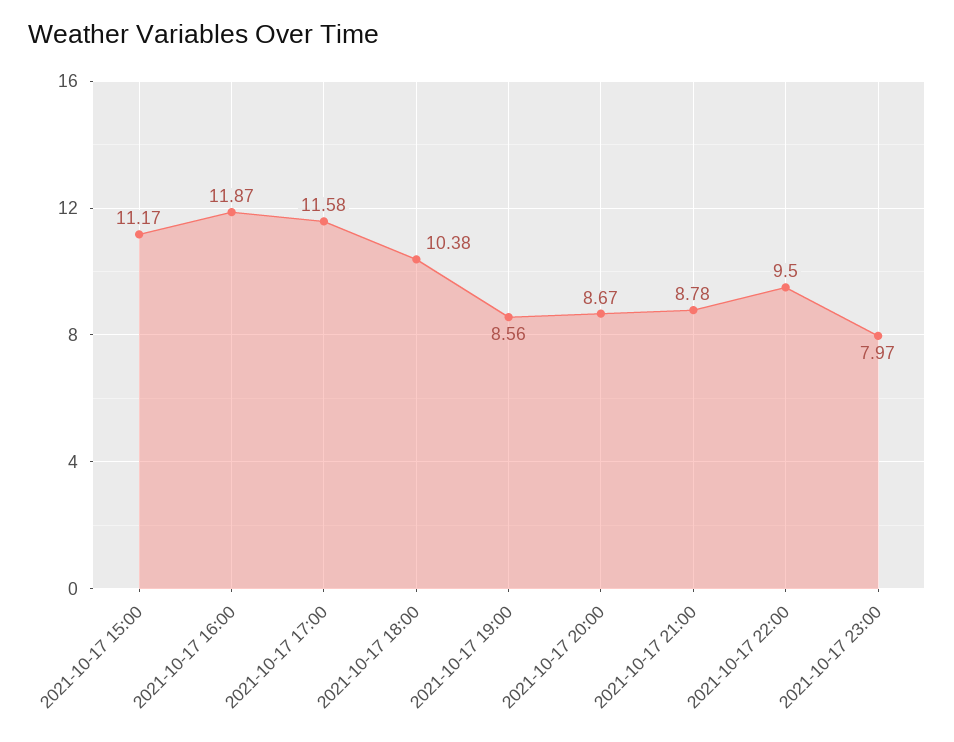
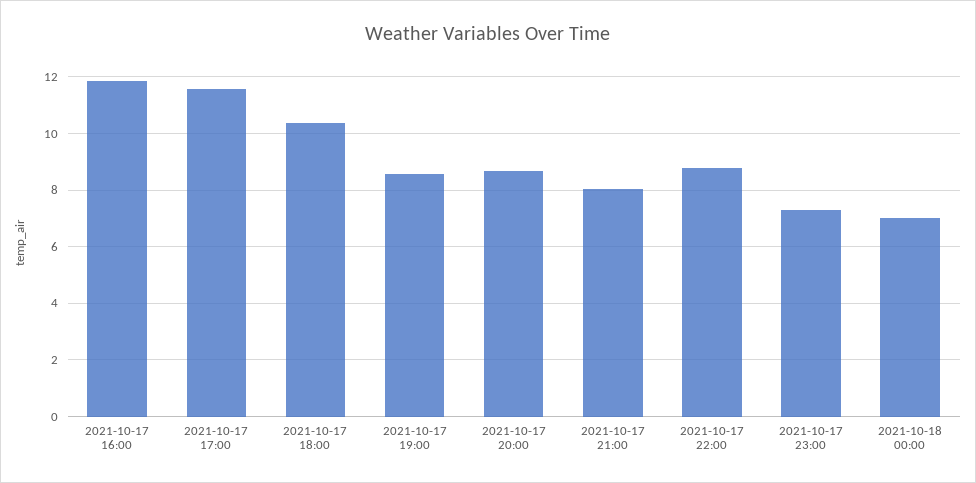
2021-10-17 15:00: 11.17 -> none
2021-10-17 21:00: 8.78 -> 8
2021-10-17 22:00: 9.5 -> 8.75
2021-10-17 23:00: 7.97 -> 7.25
2021-10-18 00:00: none -> 7

